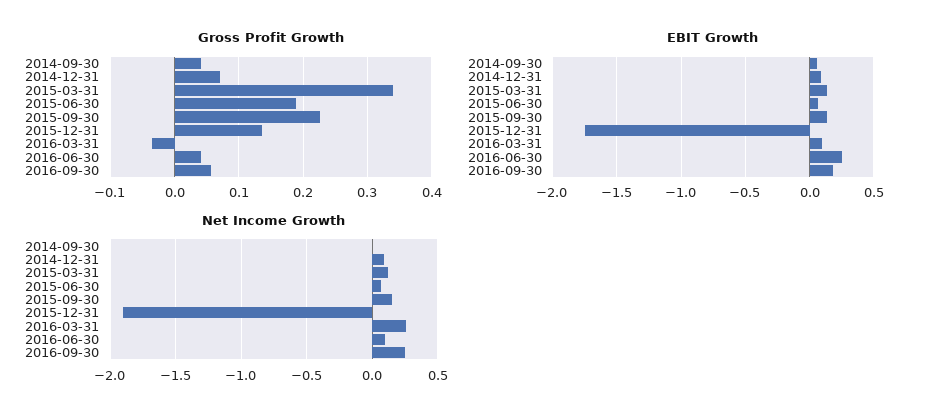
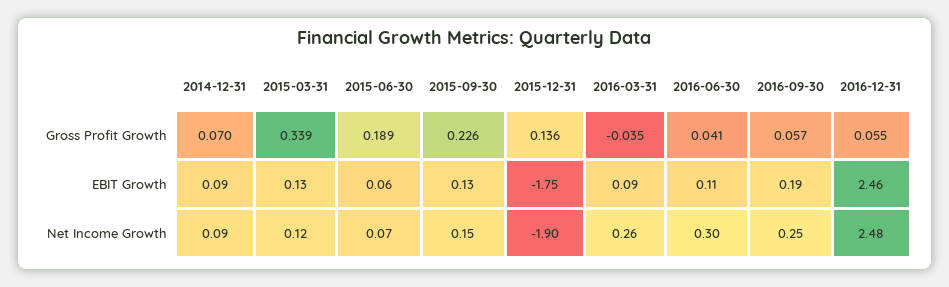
Gross Profit Growth, 2014-09-30: 0.04 -> none
EBIT Growth, 2014-09-30: 0.05 -> none
EBIT Growth, 2016-06-30: 0.25 -> 0.11
Net Income Growth, 2014-09-30: 0 -> none
Net Income Growth, 2016-06-30: 0.1 -> 0.3
Gross Profit Growth, 2016-12-31: none -> 0.055
EBIT Growth, 2016-12-31: none -> 2.46
Net Income Growth, 2016-12-31: none -> 2.48

